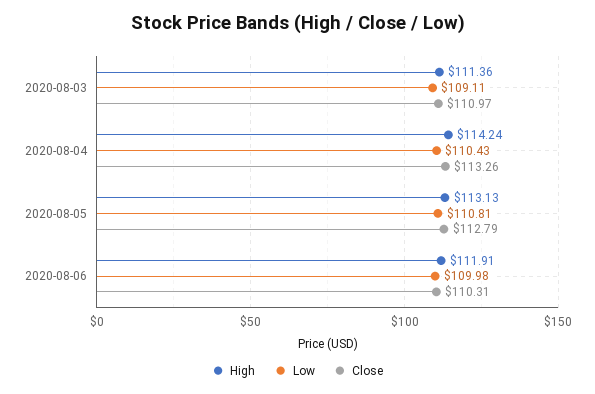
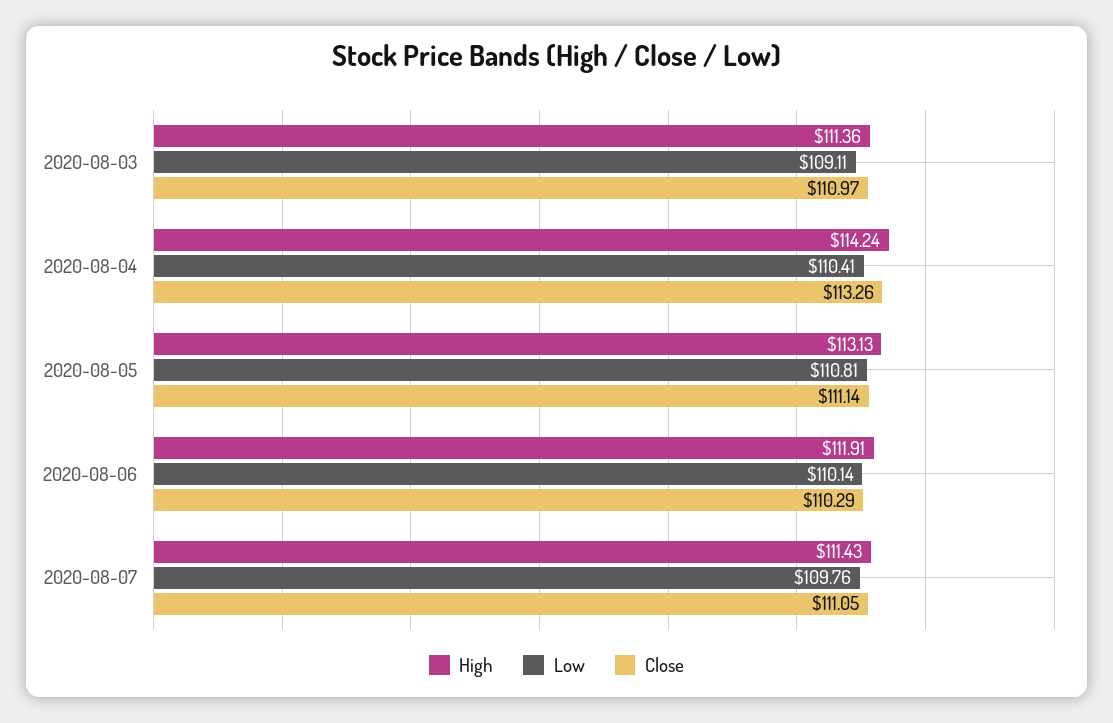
Low, 2020-08-04: 110.43 -> 110.41
Close, 2020-08-05: 112.79 -> 111.14
Low, 2020-08-06: 109.98 -> 110.14
Close, 2020-08-06: 110.31 -> 110.29
High, 2020-08-07: none -> 111.43
Low, 2020-08-07: none -> 109.76
Close, 2020-08-07: none -> 111.05

